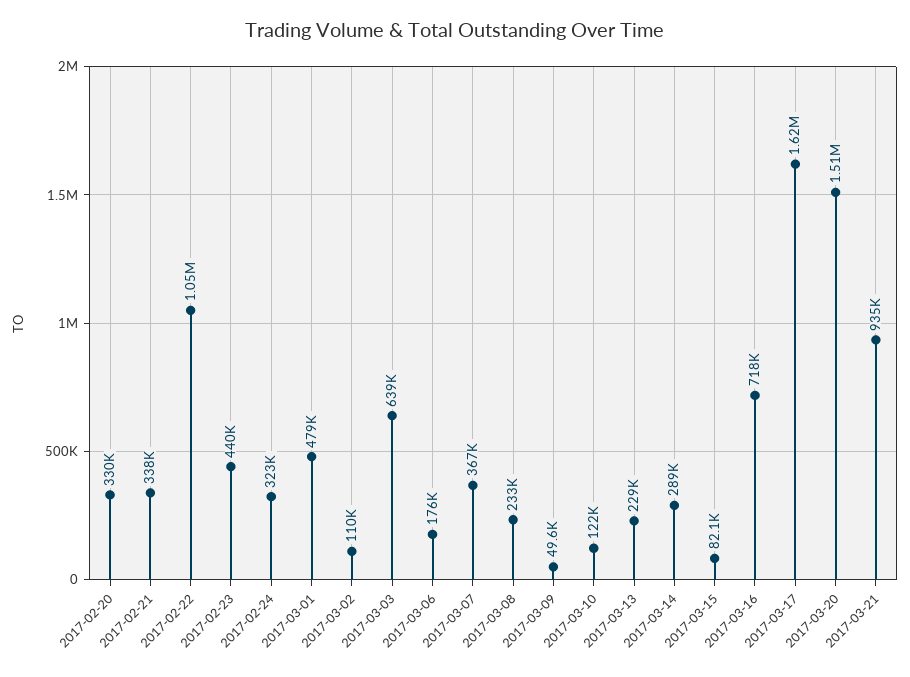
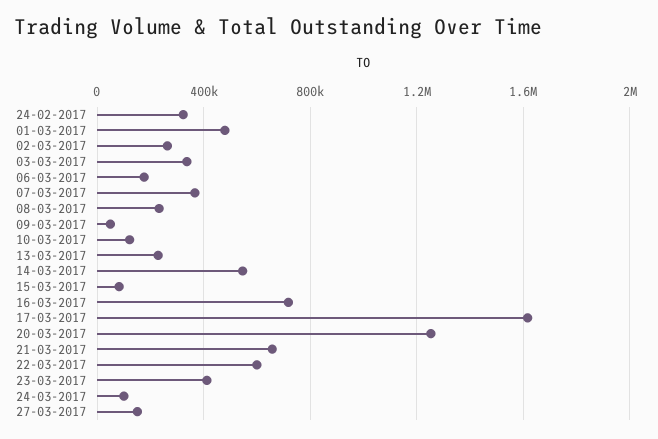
2017-02-20: 330000 -> none
2017-02-21: 338000 -> none
2017-02-22: 1050000 -> none
2017-02-23: 440000 -> none
2017-03-02: 110000 -> 250000
2017-03-03: 639000 -> 350000
2017-03-14: 289000 -> 550000
2017-03-20: 1510000 -> 1250000
2017-03-21: 935000 -> 650000
22-03-2017: none -> 600000
23-03-2017: none -> 400000
24-03-2017: none -> 100000
27-03-2017: none -> 150000

